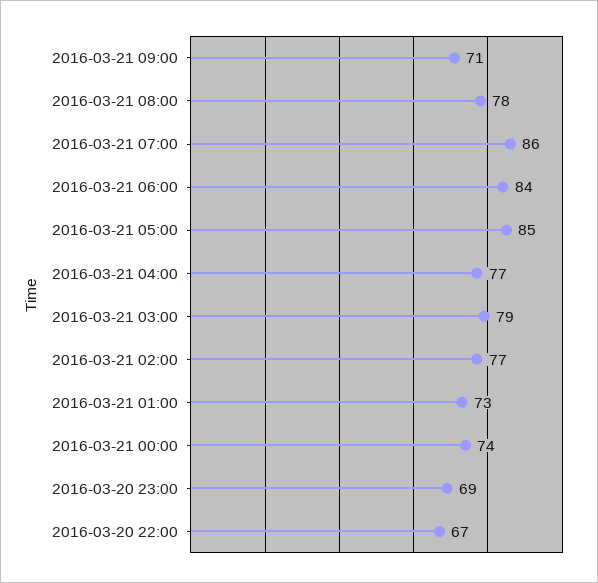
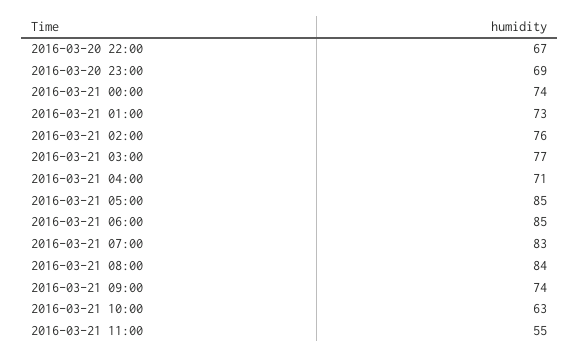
2016-03-21 09:00: 71 -> 74
2016-03-21 08:00: 78 -> 84
2016-03-21 07:00: 86 -> 83
2016-03-21 06:00: 84 -> 85
2016-03-21 04:00: 77 -> 71
2016-03-21 03:00: 79 -> 77
2016-03-21 02:00: 77 -> 76
2016-03-21 10:00: none -> 63
2016-03-21 11:00: none -> 55

